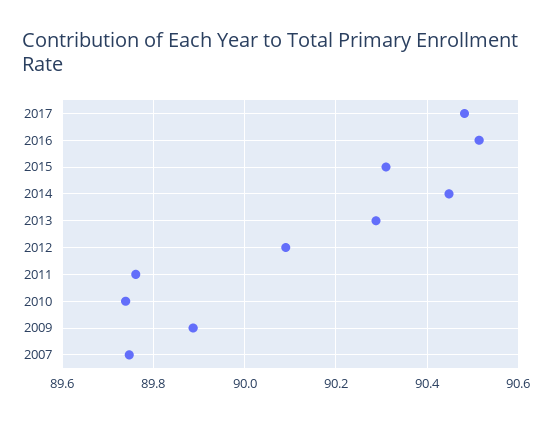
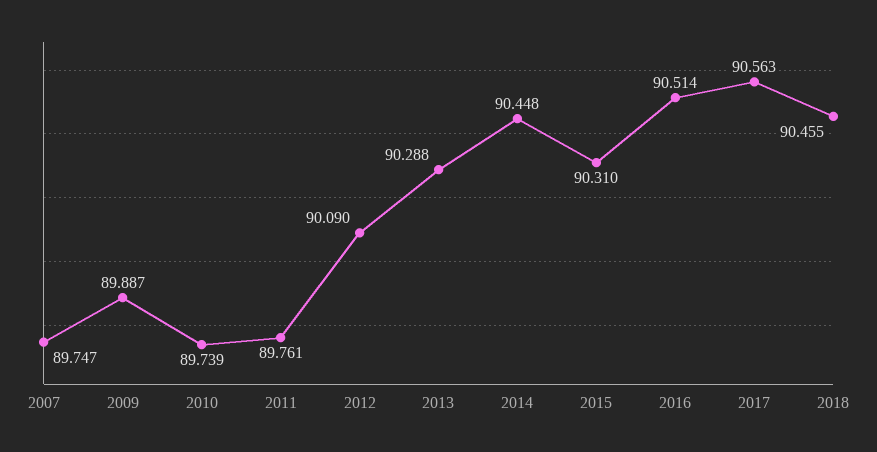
2017: 90.48 -> 90.563
2018: none -> 90.455

